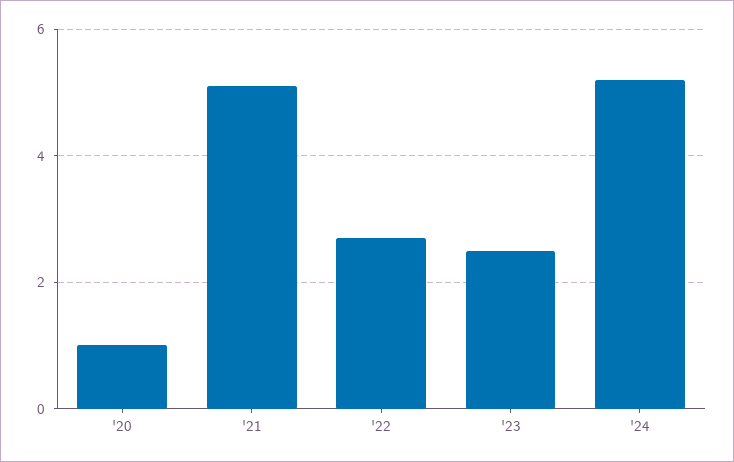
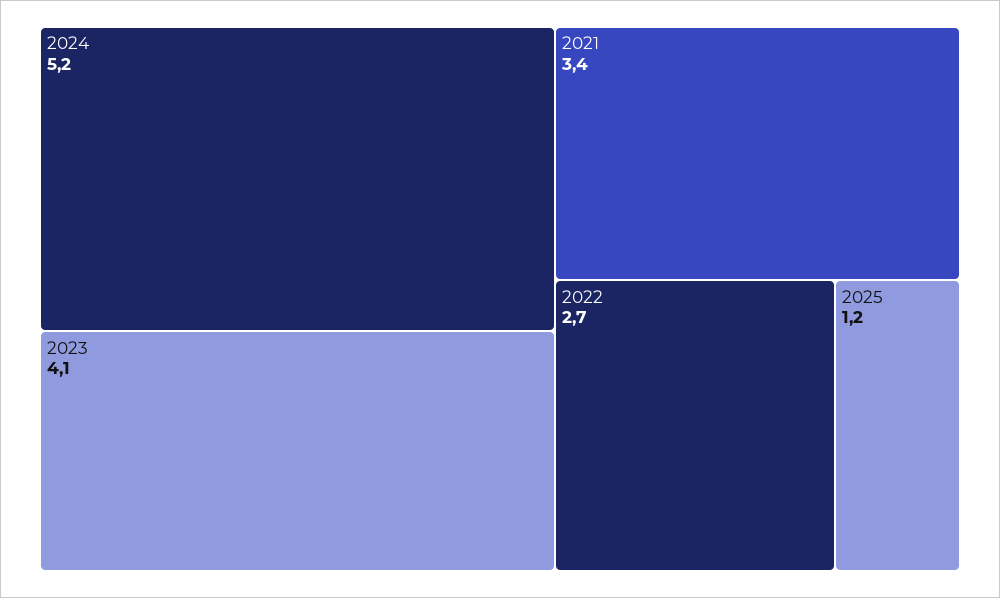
'20: 1 -> none
'21: 5 -> 3.4
'23: 2.5 -> 4.1
2025: none -> 1.2

